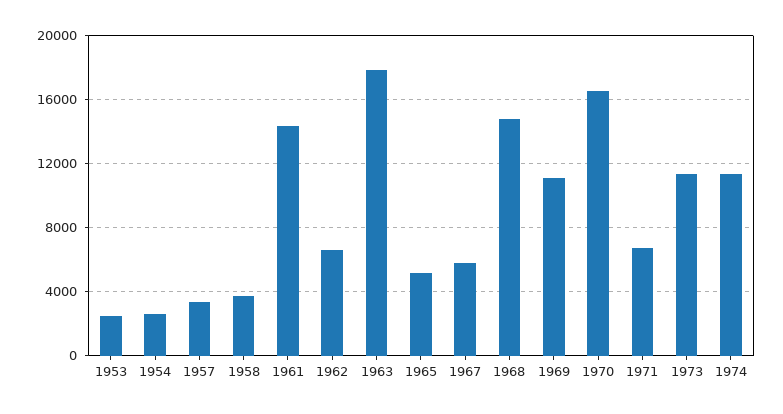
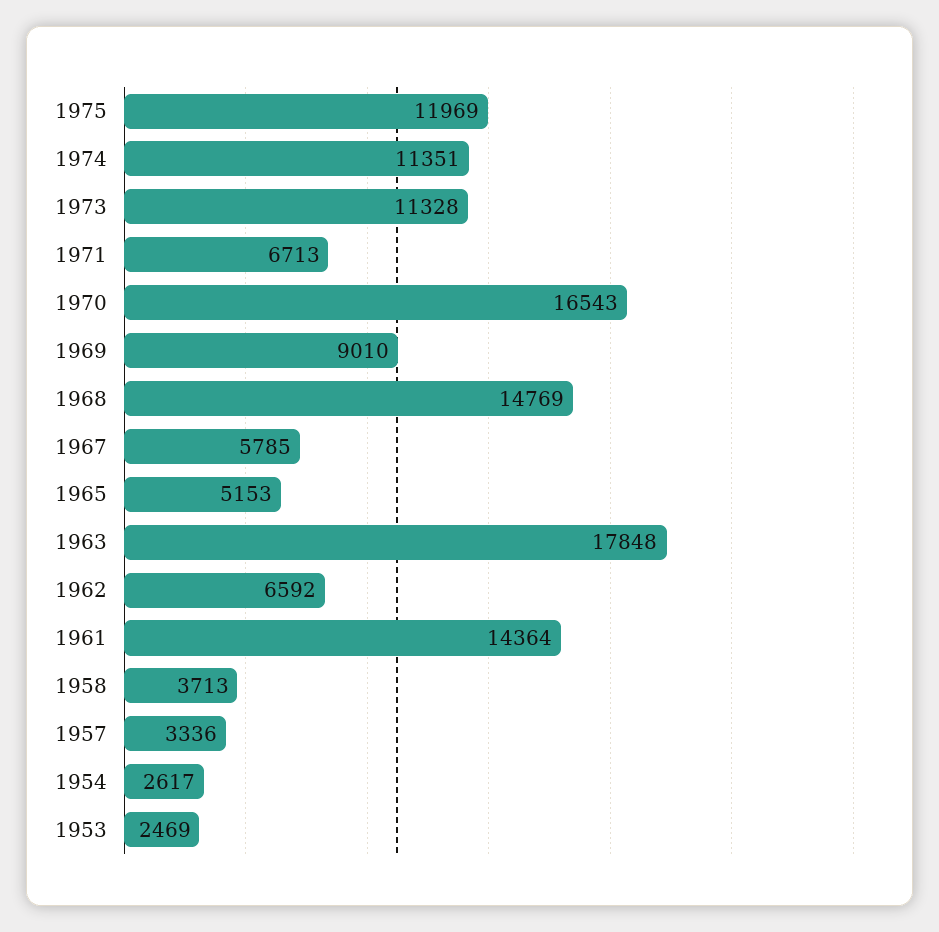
1969: 11000 -> 9010
1975: none -> 11969

